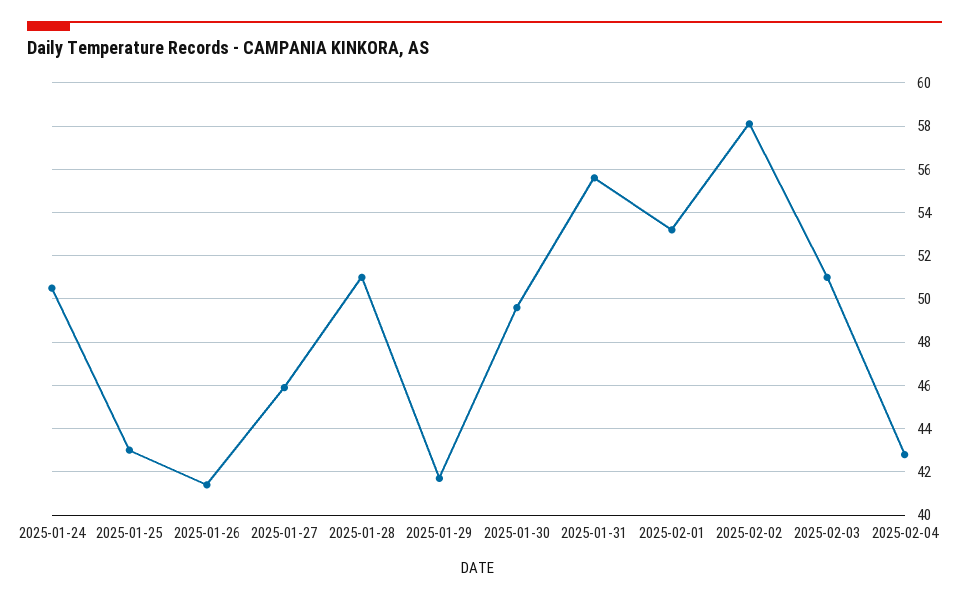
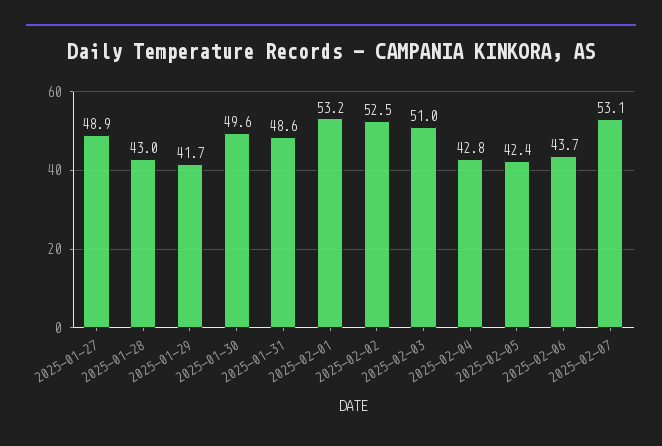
2025-01-24: 50.5 -> none
2025-01-25: 43 -> none
2025-01-26: 41.5 -> none
2025-01-27: 46 -> 48.9
2025-01-28: 51 -> 43
2025-01-31: 55.5 -> 48.6
2025-02-02: 58 -> 52.5
2025-02-05: none -> 42.4
2025-02-06: none -> 43.7
2025-02-07: none -> 53.1

